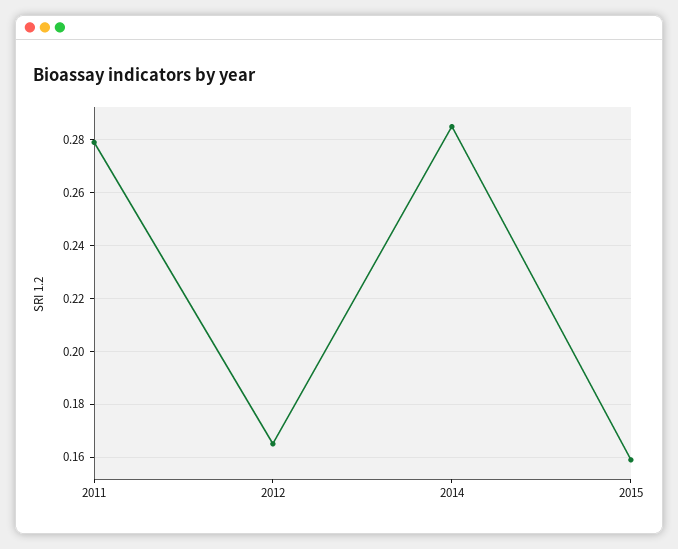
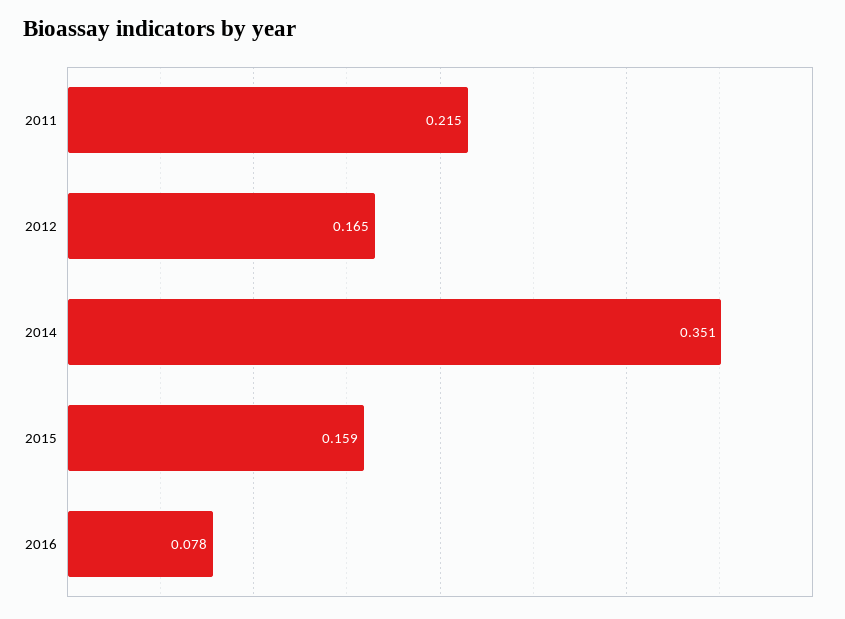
2011: 0.28 -> 0.215
2014: 0.285 -> 0.351
2016: none -> 0.078

